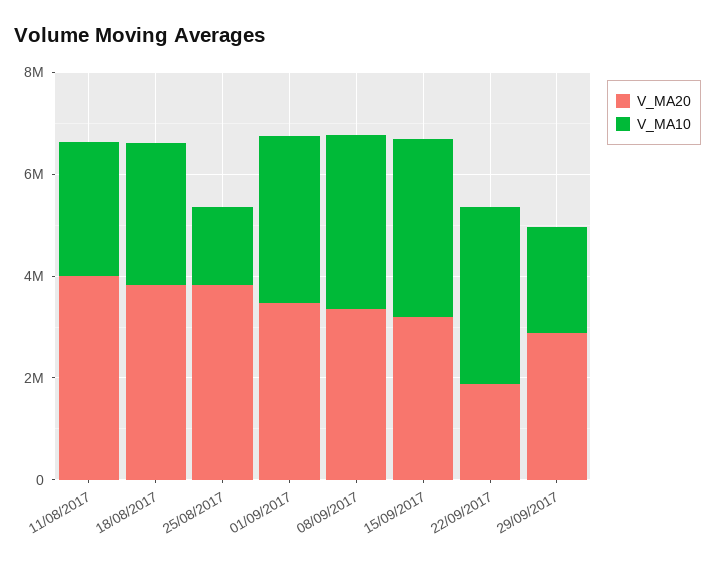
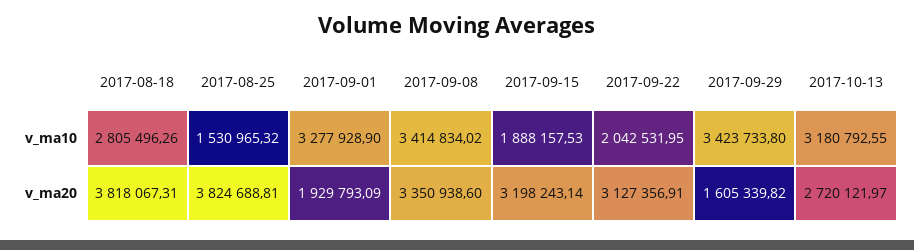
V_MA20, 11/08/2017: 4000000 -> none
V_MA10, 11/08/2017: 2500000 -> none
V_MA20, 01/09/2017: 3500000 -> 1929793.09
V_MA10, 15/09/2017: 3500000 -> 1888157.53
V_MA20, 22/09/2017: 2000000 -> 3127356.91
V_MA10, 22/09/2017: 3500000 -> 2042531.95
V_MA20, 29/09/2017: 3000000 -> 1605339.82
V_MA10, 29/09/2017: 2000000 -> 3423733.8
V_MA10, 2017-10-13: none -> 3180792.55
V_MA20, 2017-10-13: none -> 2720121.97

